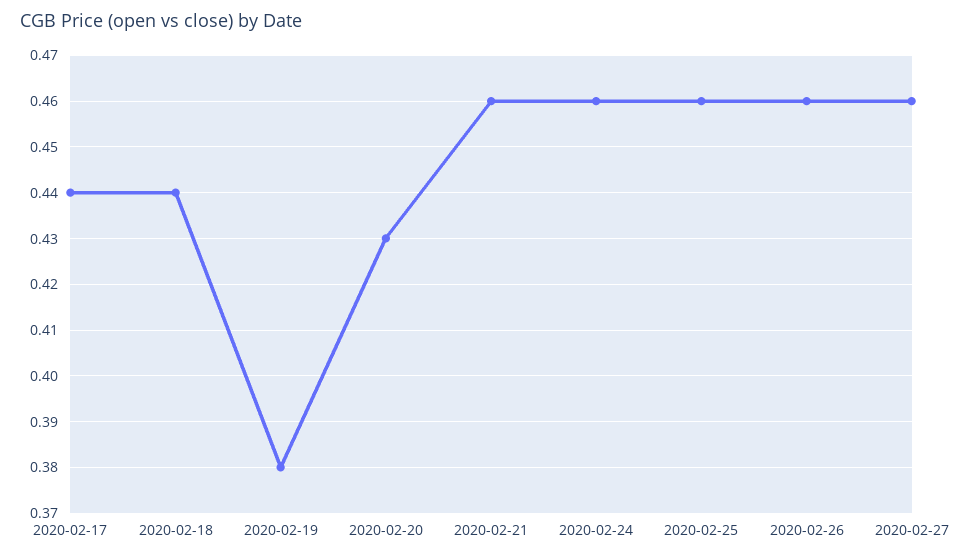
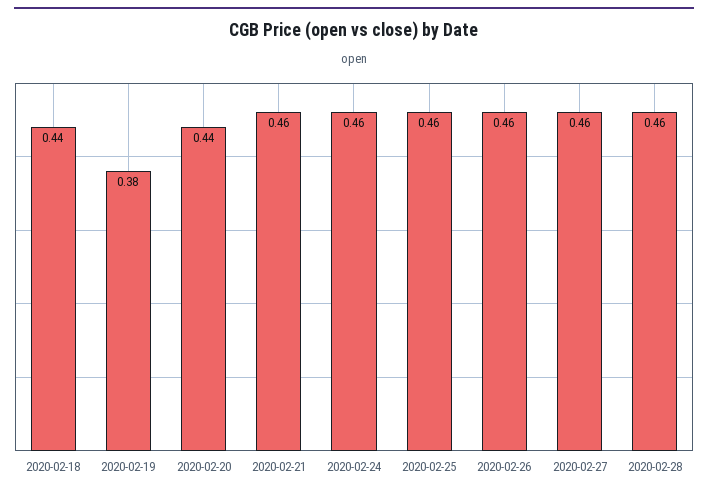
2020-02-17: 0.44 -> none
2020-02-20: 0.43 -> 0.44
2020-02-28: none -> 0.46

